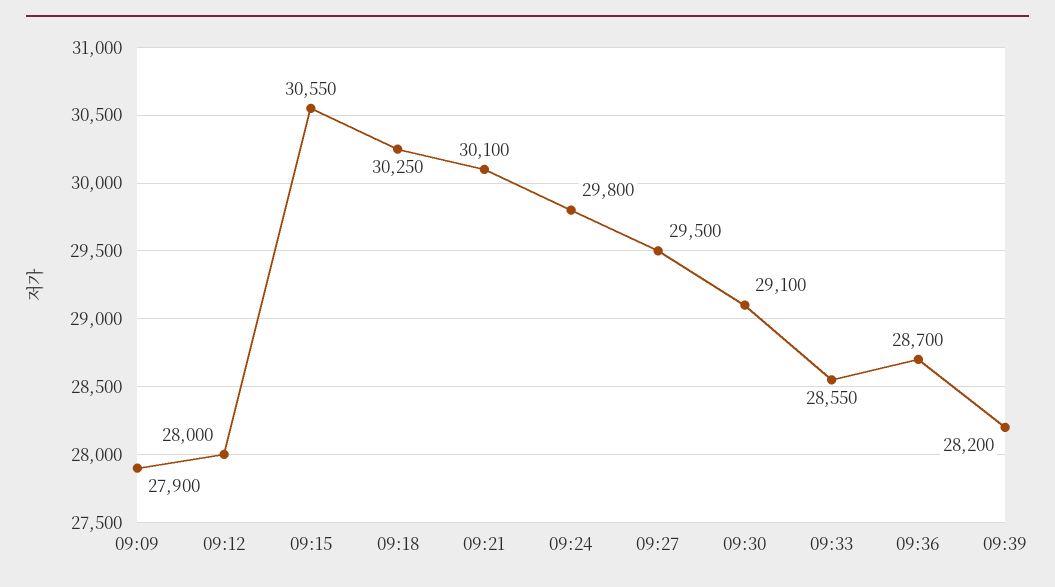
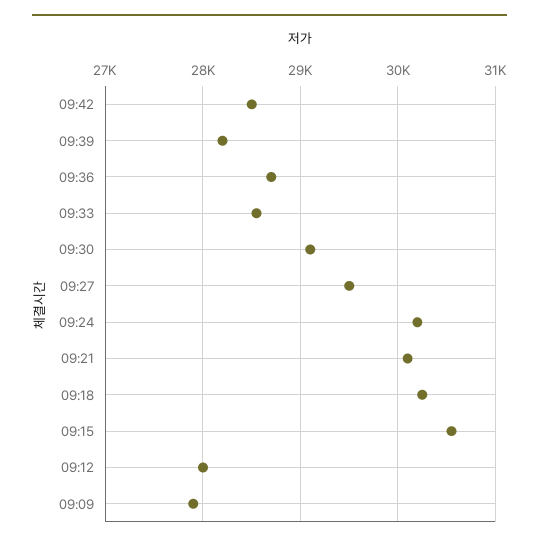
09:24: 29800 -> 30200
09:42: none -> 28500

